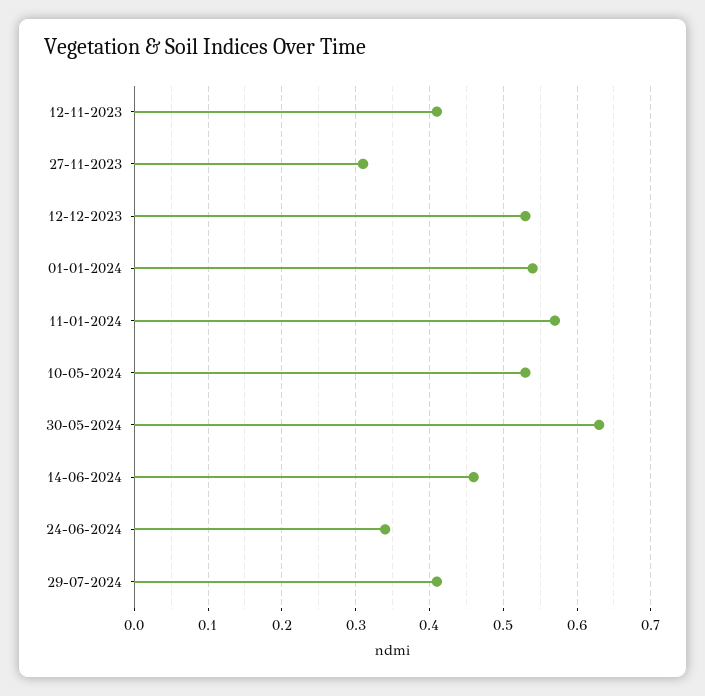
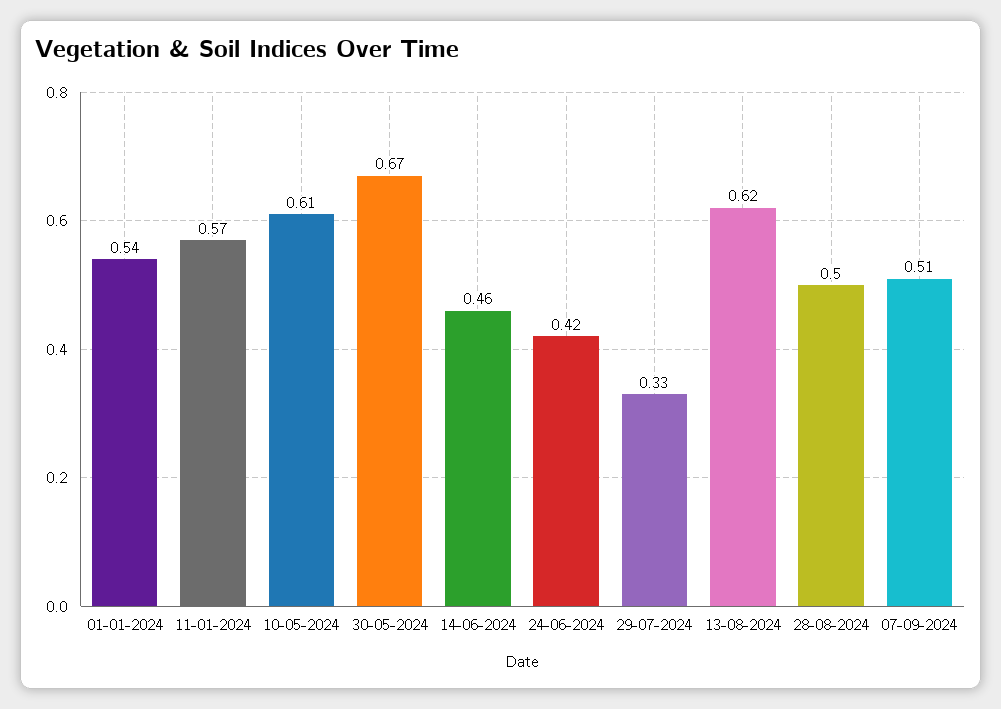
12-11-2023: 0.41 -> none
27-11-2023: 0.31 -> none
12-12-2023: 0.53 -> none
10-05-2024: 0.53 -> 0.61
30-05-2024: 0.63 -> 0.67
24-06-2024: 0.34 -> 0.42
29-07-2024: 0.41 -> 0.33
13-08-2024: none -> 0.62
28-08-2024: none -> 0.5
07-09-2024: none -> 0.51

